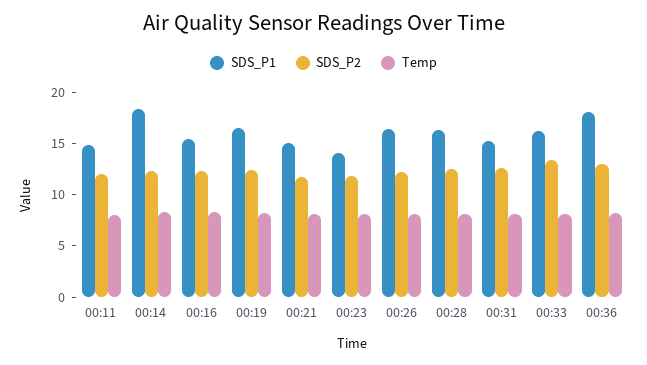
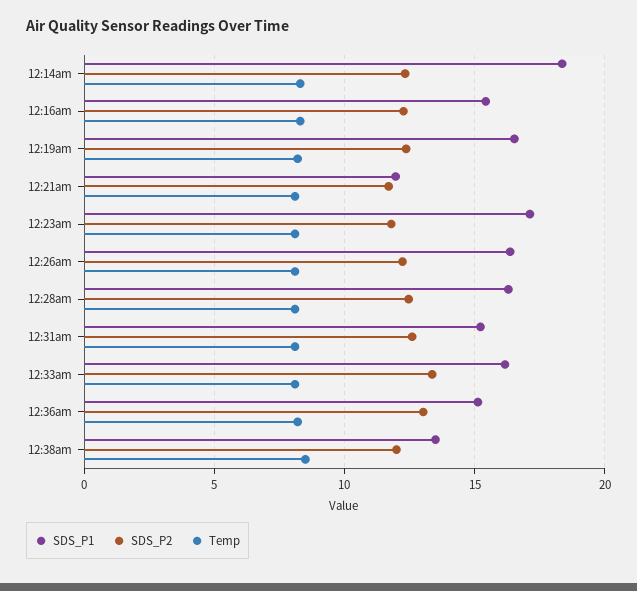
SDS_P1, 00:11: 15 -> none
SDS_P2, 00:11: 12 -> none
Temp, 00:11: 8 -> none
SDS_P1, 00:21: 15 -> 12
SDS_P1, 00:23: 14 -> 17
SDS_P1, 00:36: 18 -> 15
SDS_P1, 12:38am: none -> 13.5
SDS_P2, 12:38am: none -> 12
Temp, 12:38am: none -> 8.5

